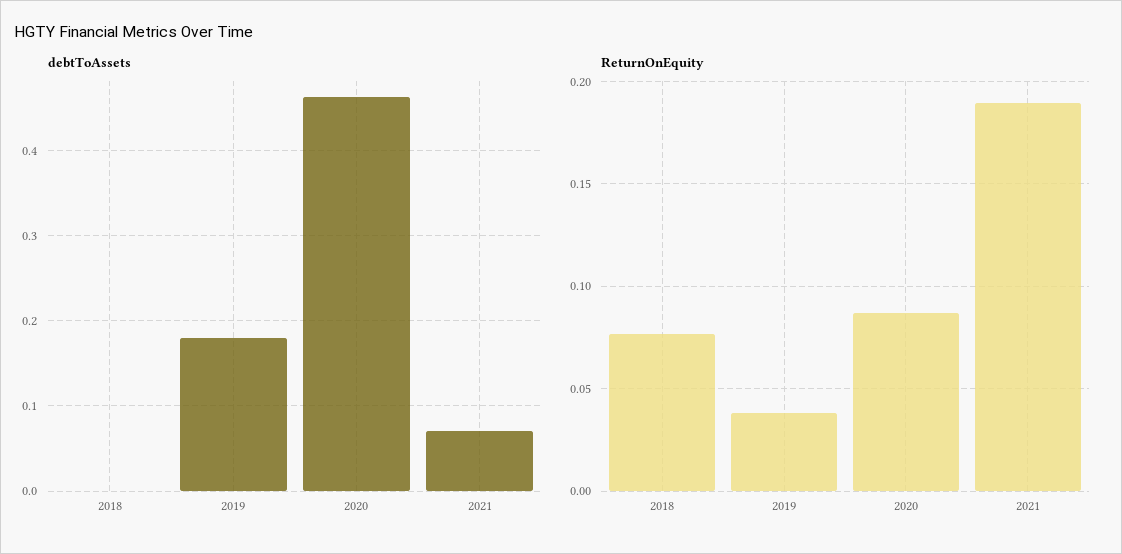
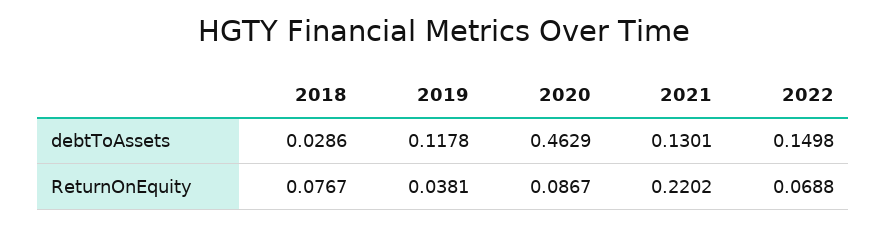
debtToAssets, 2018: 0 -> 0.0286
debtToAssets, 2019: 0.18 -> 0.1178
debtToAssets, 2021: 0.07 -> 0.1301
ReturnOnEquity, 2021: 0.19 -> 0.2202
debtToAssets, 2022: none -> 0.1498
ReturnOnEquity, 2022: none -> 0.0688

